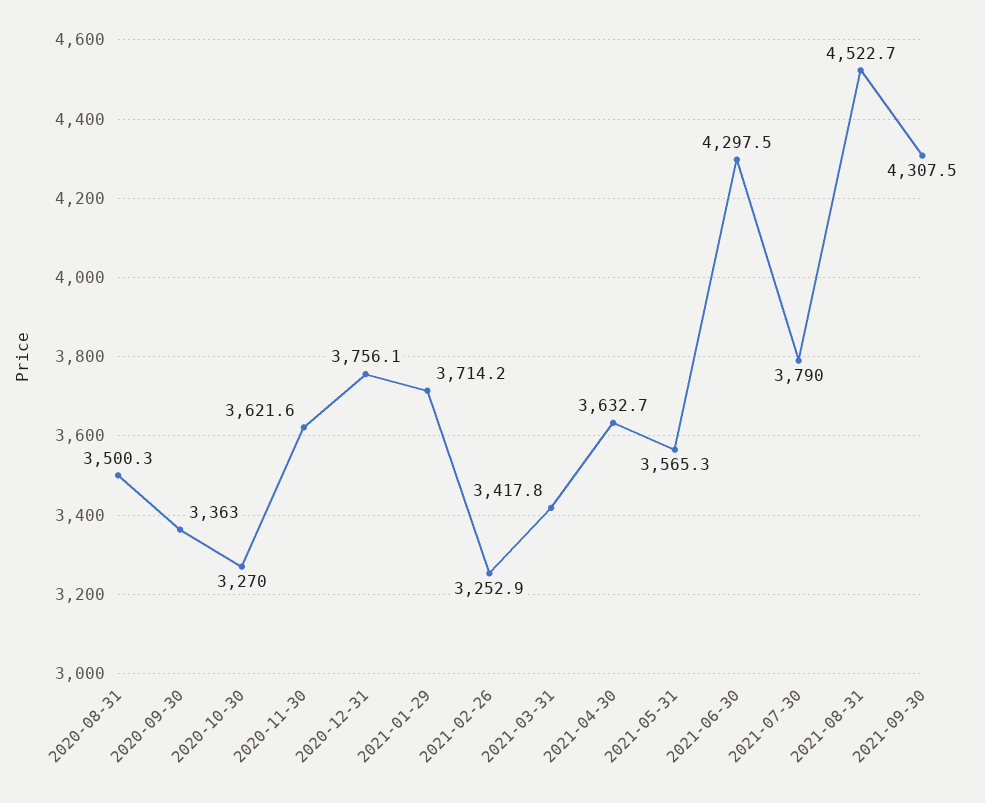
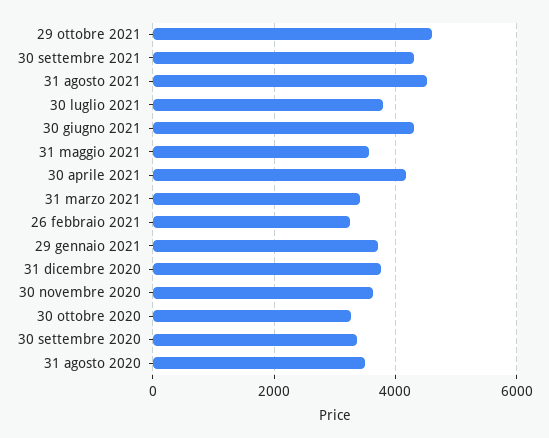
2021-04-30: 3632.7 -> 4200
29 ottobre 2021: none -> 4600

